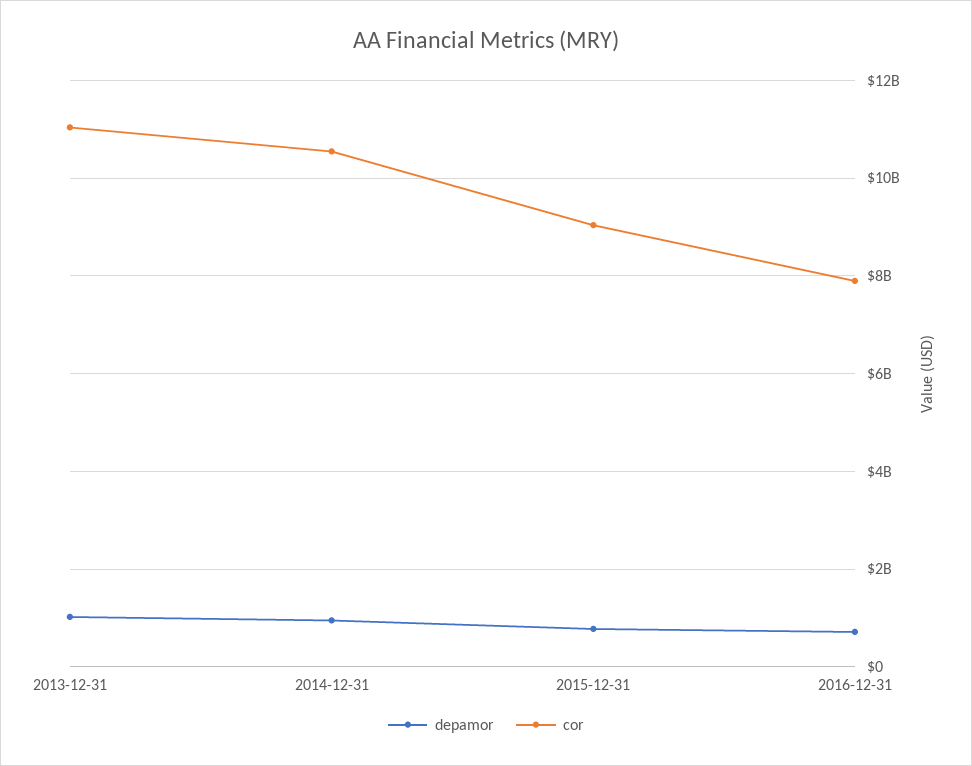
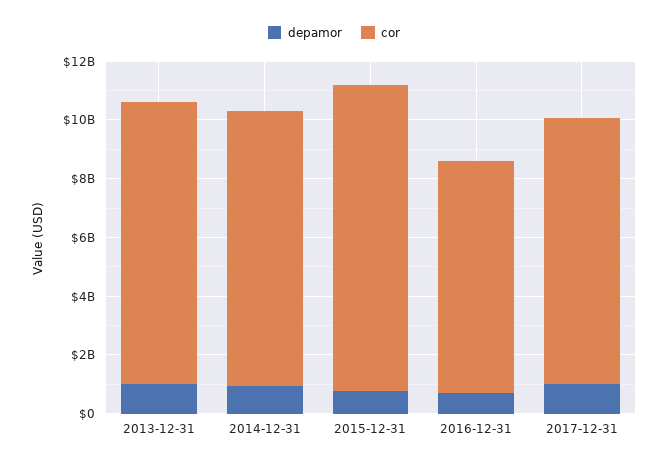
cor, 2013-12-31: 11000000000 -> 9500000000
cor, 2014-12-31: 10600000000 -> 9500000000
cor, 2015-12-31: 9000000000 -> 10500000000
depamor, 2017-12-31: none -> 1000000000
cor, 2017-12-31: none -> 9000000000

